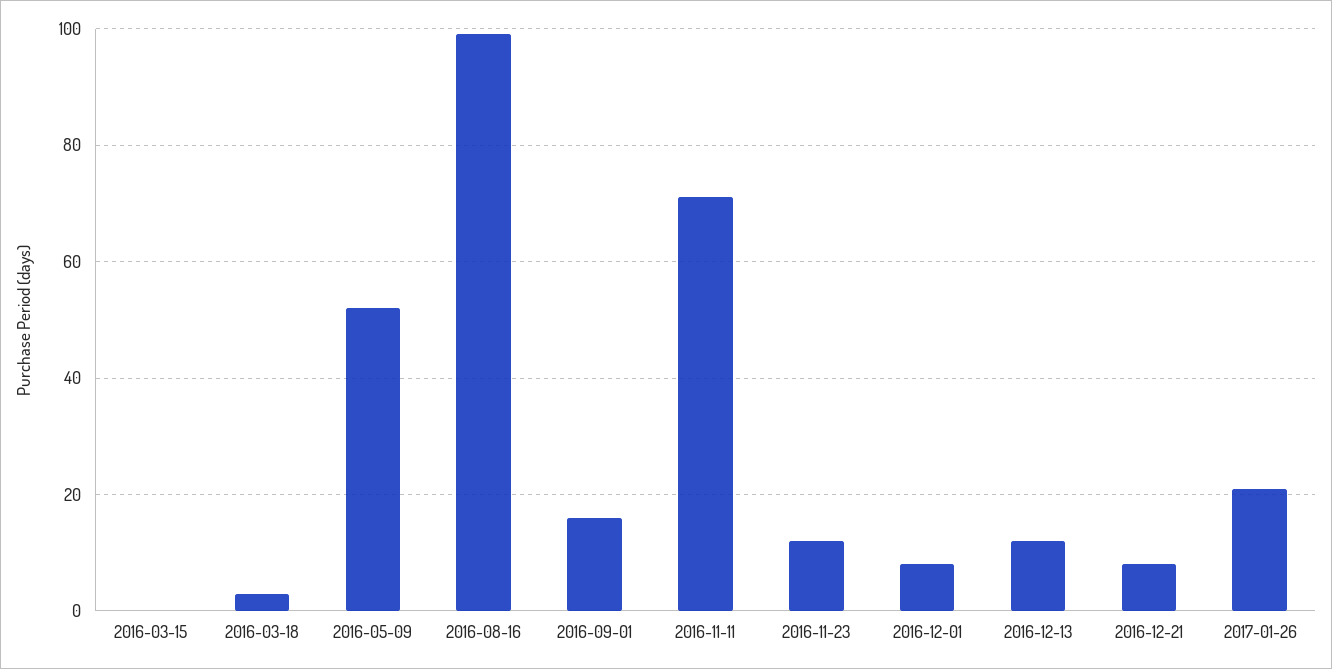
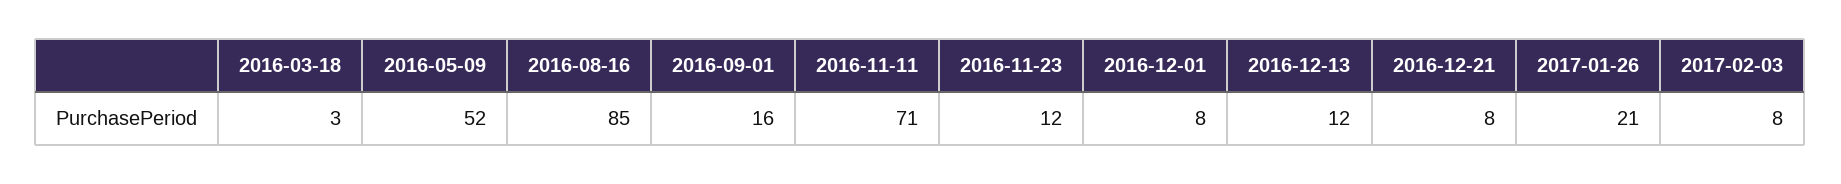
2016-03-15: 0 -> none
2016-08-16: 100 -> 85
2017-02-03: none -> 8

